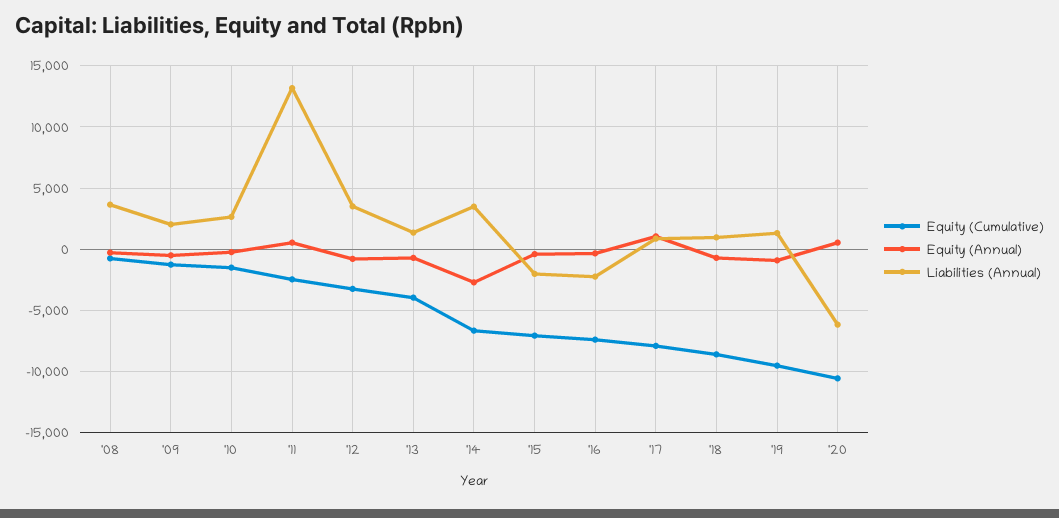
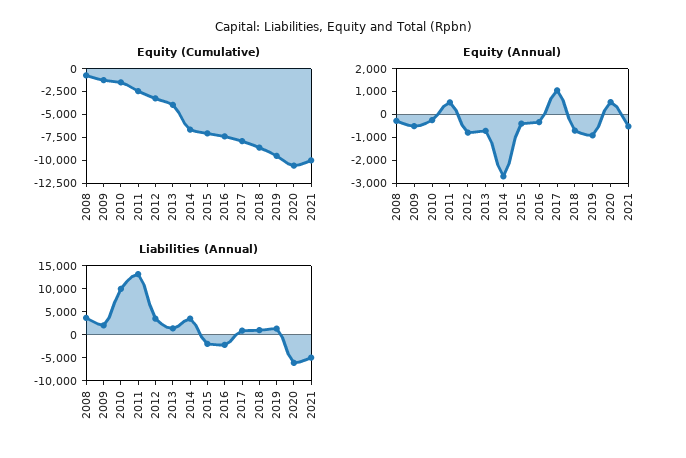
Liabilities (Annual), '10: 2500 -> 10000
Equity (Cumulative), 2021: none -> -10000
Equity (Annual), 2021: none -> -500
Liabilities (Annual), 2021: none -> -5000

